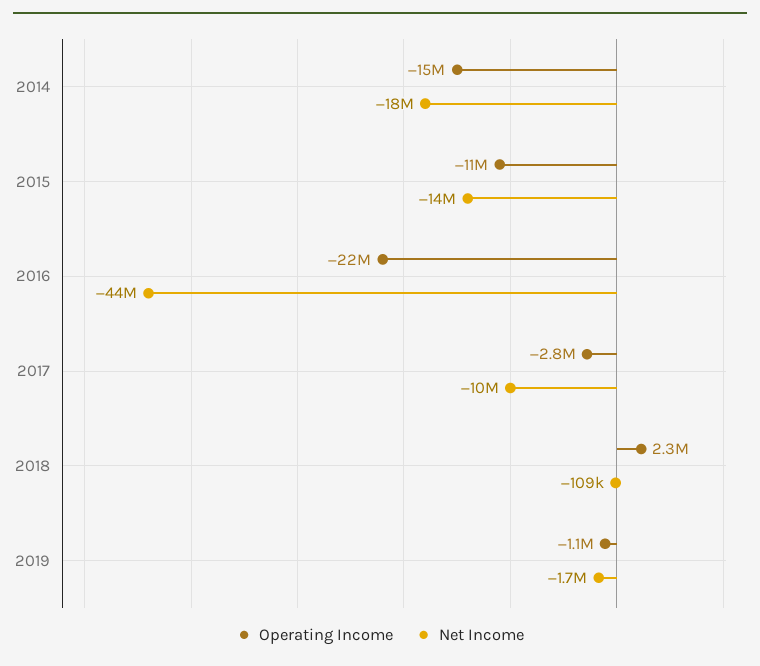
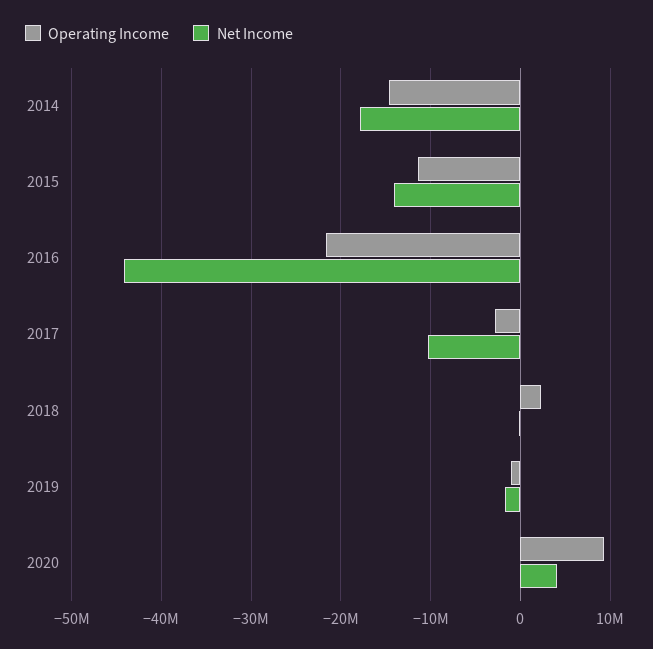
Operating Income, 2020: none -> 9000000
Net Income, 2020: none -> 4000000

